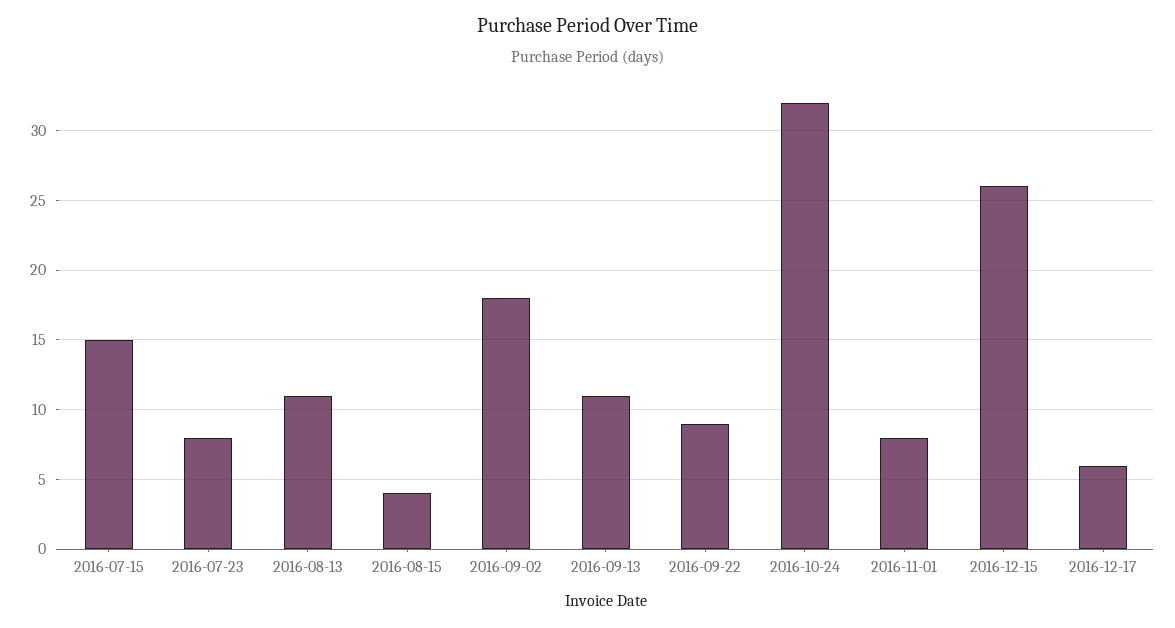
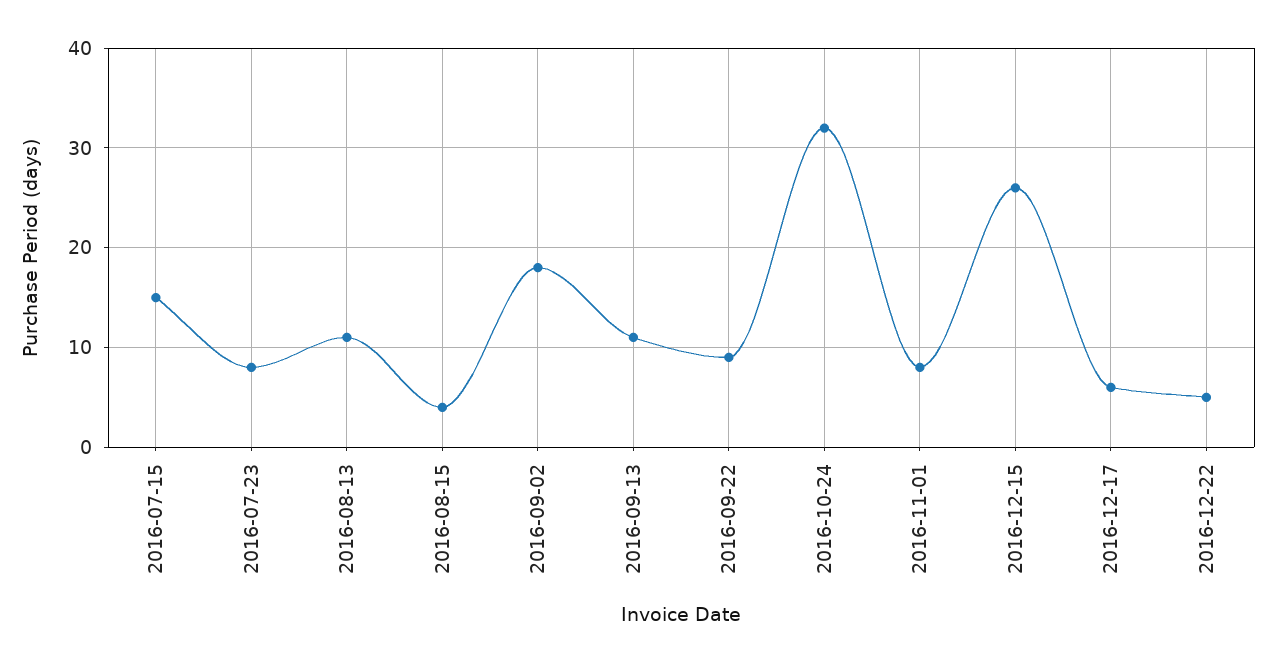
2016-12-22: none -> 5

